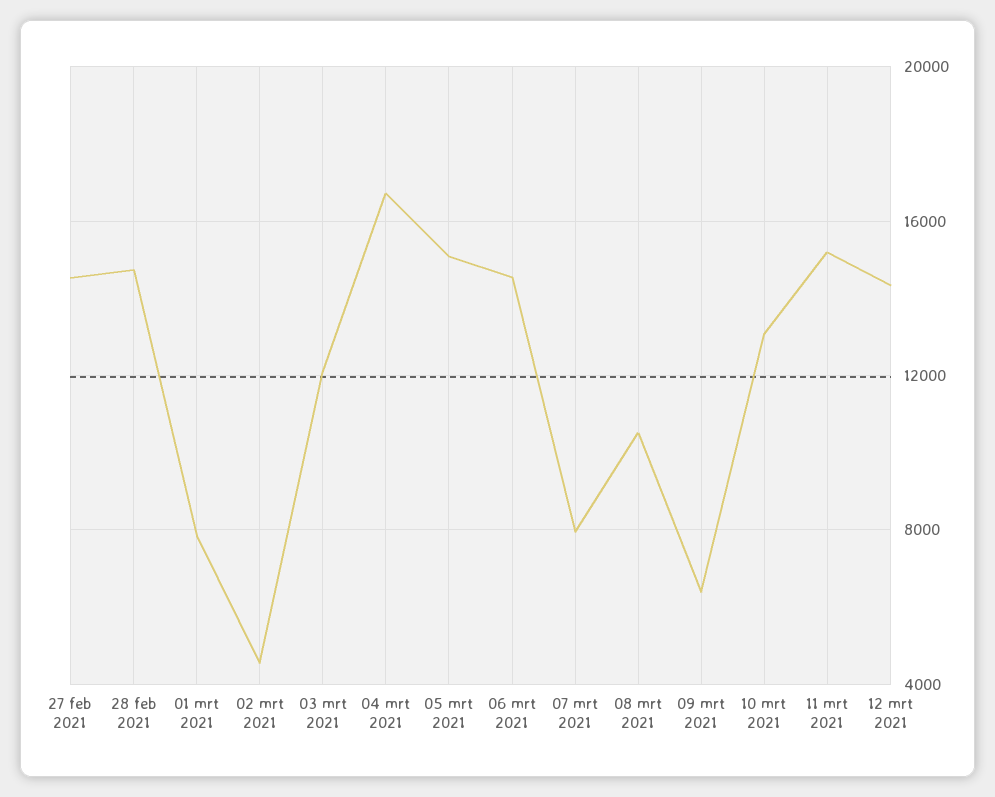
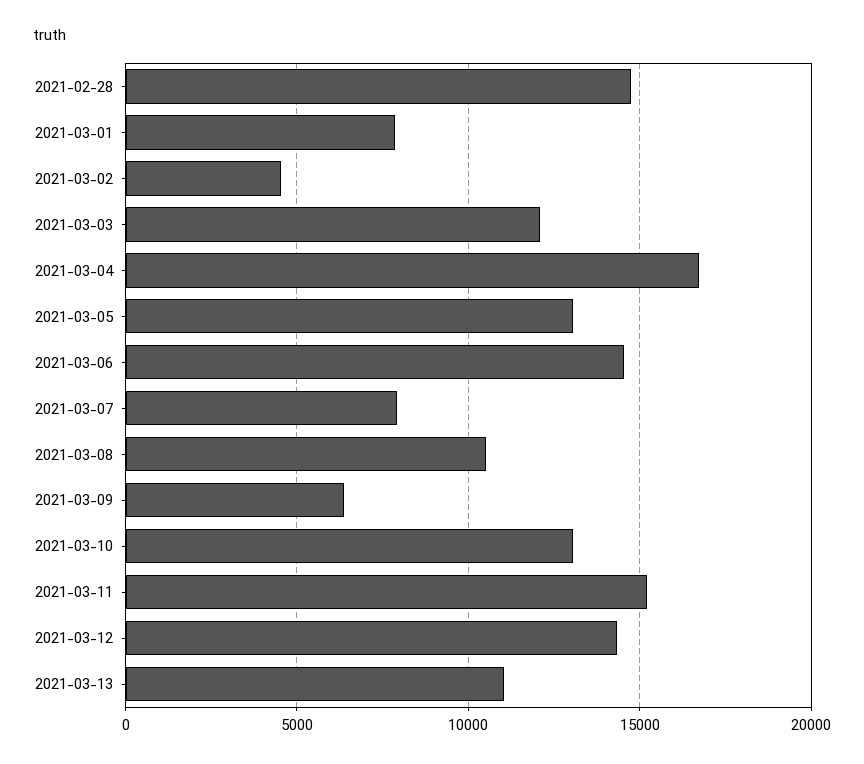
27 feb 2021: 14500 -> none
05 mrt 2021: 15000 -> 13000
2021-03-13: none -> 11000

